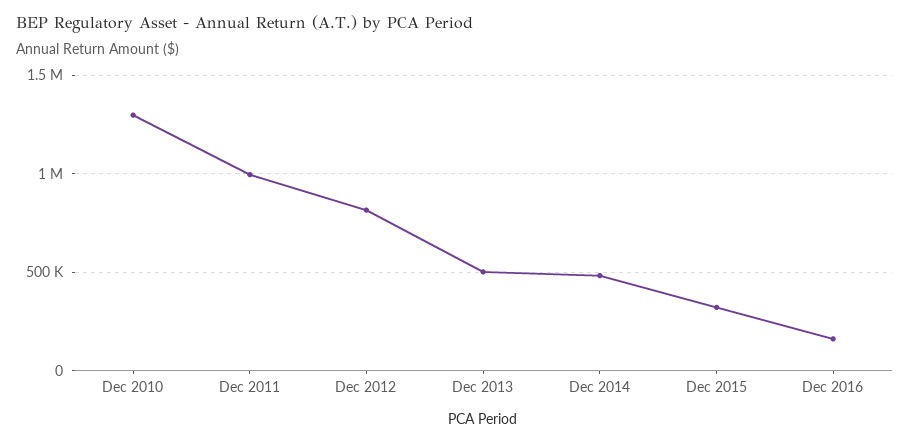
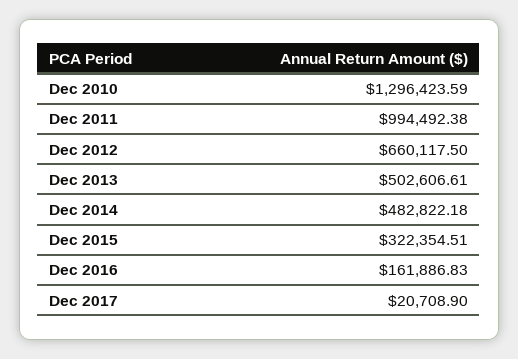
Dec 2012: 800000 -> 660117.5
Dec 2017: none -> 20708.9

